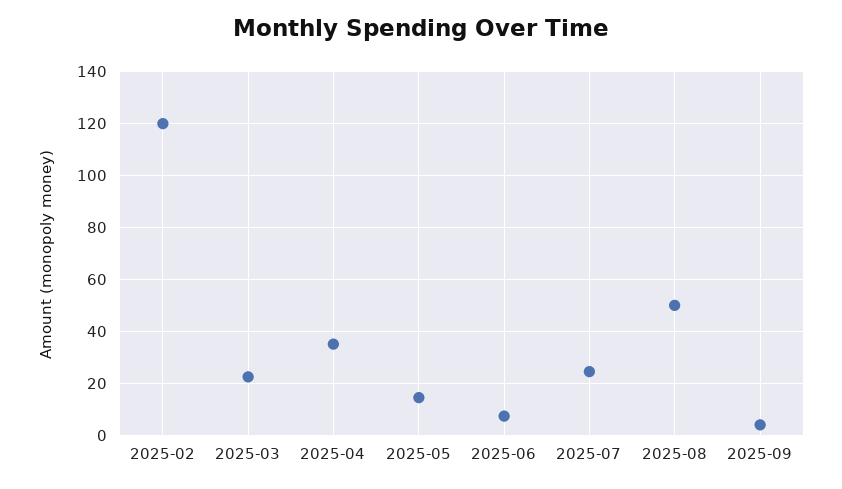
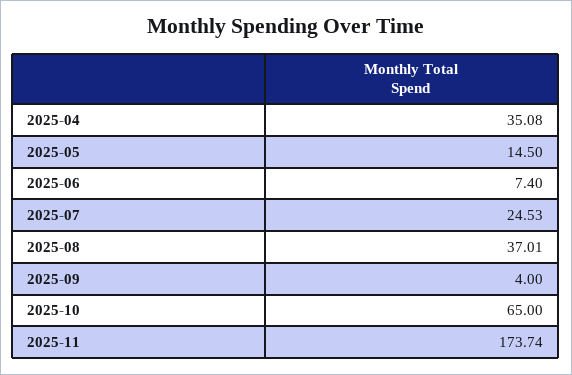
2025-02: 120 -> none
2025-03: 22.5 -> none
2025-08: 50 -> 37.01
2025-10: none -> 65
2025-11: none -> 173.74

